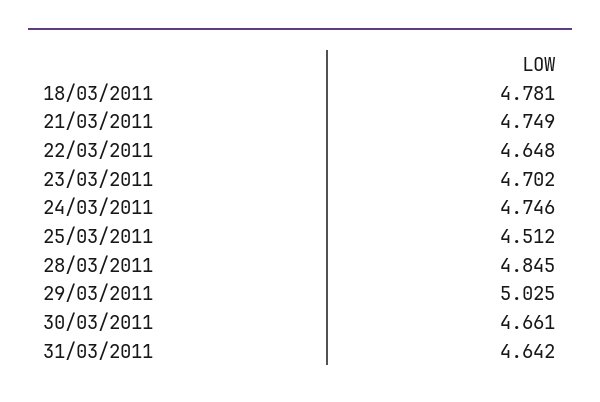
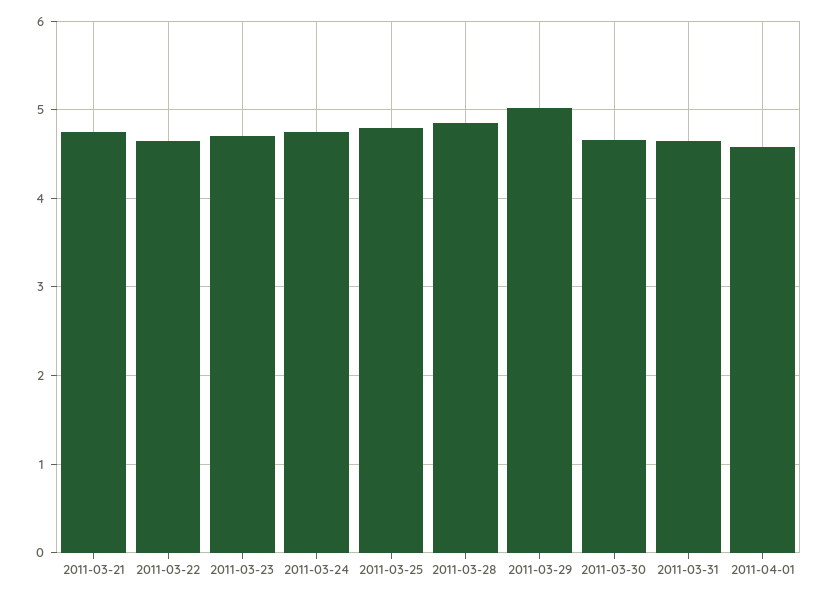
18/03/2011: 4.781 -> none
25/03/2011: 4.512 -> 4.8
2011-04-01: none -> 4.6

